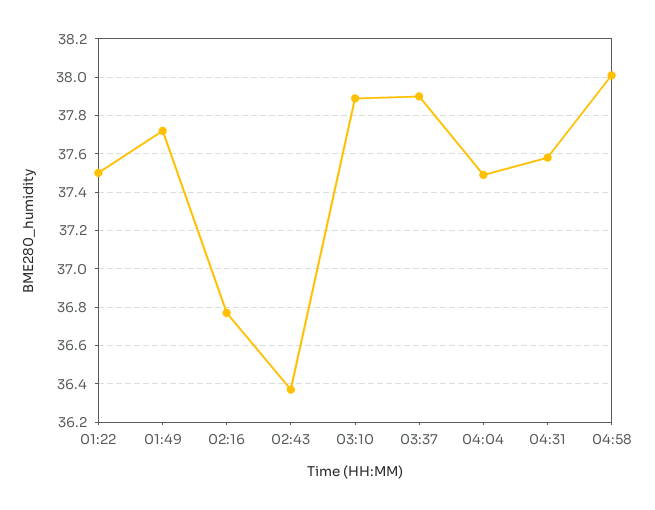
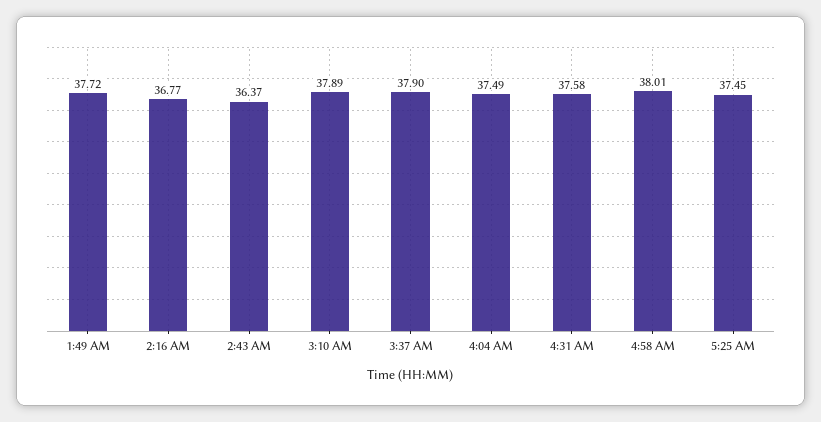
01:22: 37.5 -> none
5:25 AM: none -> 37.45

